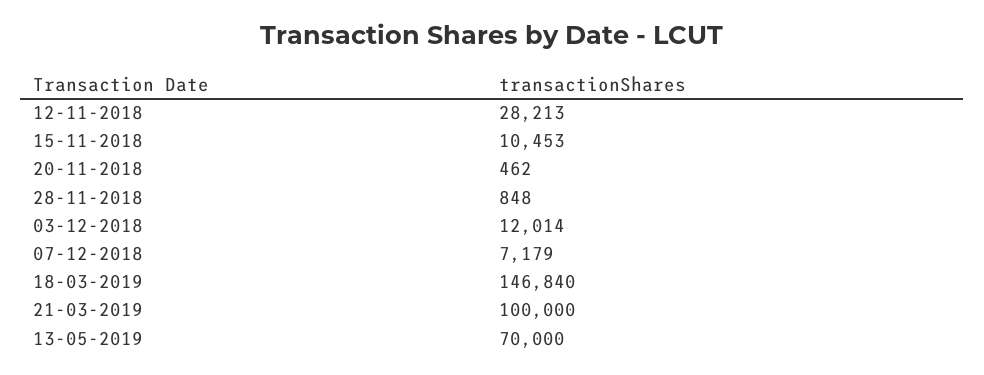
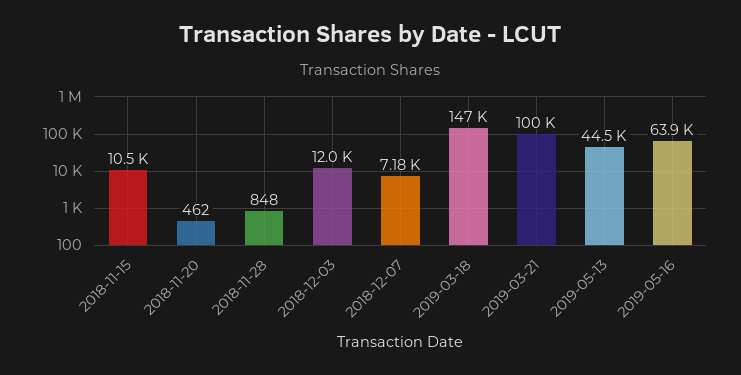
12-11-2018: 28213 -> none
13-05-2019: 70000 -> 44500
2019-05-16: none -> 63900

